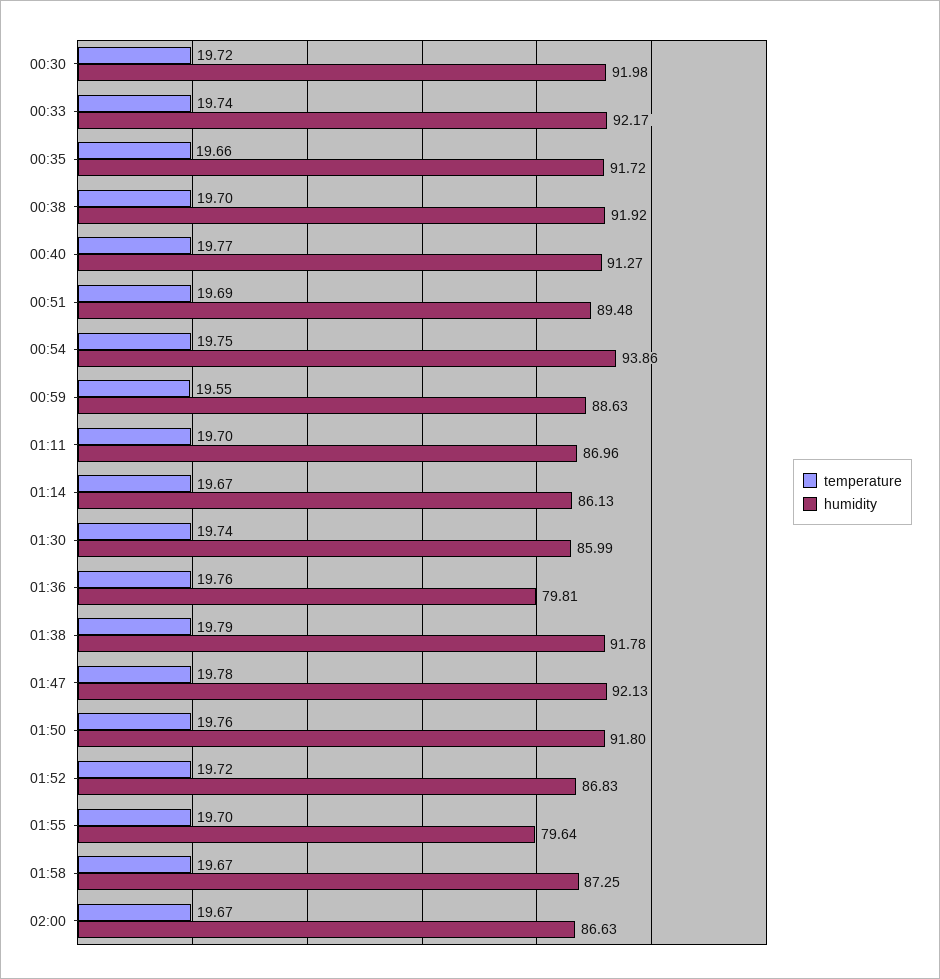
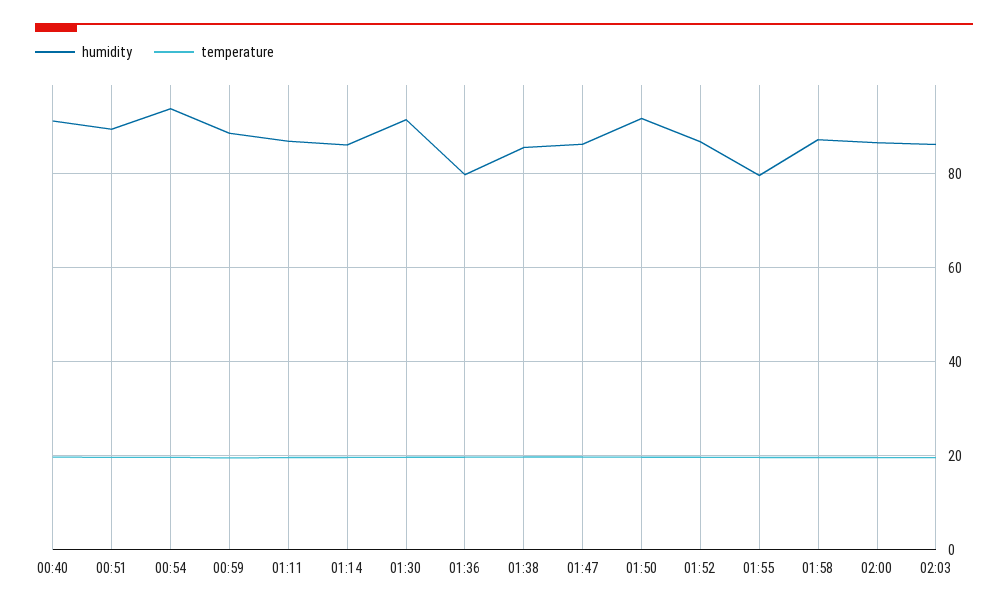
temperature, 00:30: 19.72 -> none
humidity, 00:30: 91.98 -> none
temperature, 00:33: 19.74 -> none
humidity, 00:33: 92.17 -> none
temperature, 00:35: 19.66 -> none
humidity, 00:35: 91.72 -> none
temperature, 00:38: 19.7 -> none
humidity, 00:38: 91.92 -> none
humidity, 01:30: 85.99 -> 92
humidity, 01:38: 91.78 -> 86
humidity, 01:47: 92.13 -> 86
humidity, 02:03: none -> 86
temperature, 02:03: none -> 20

